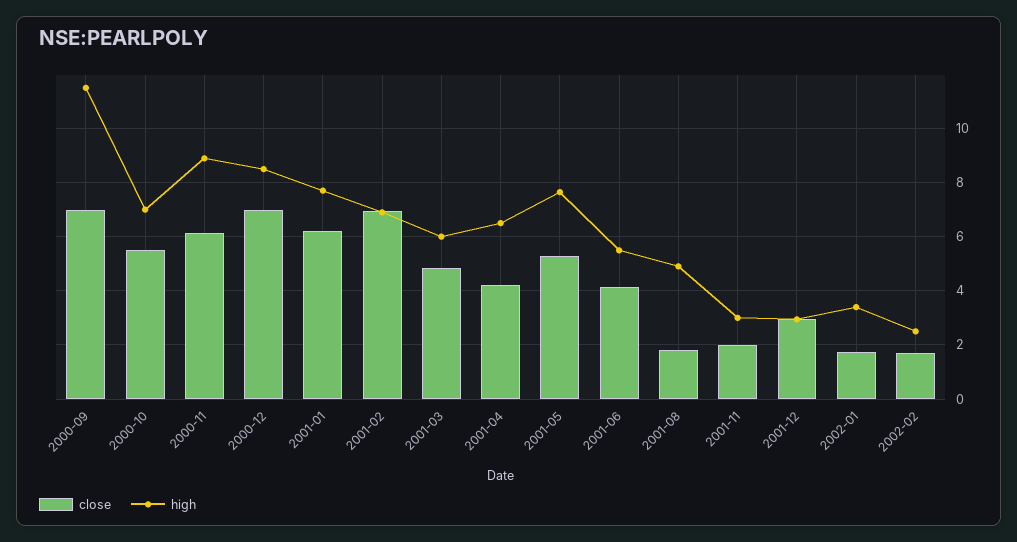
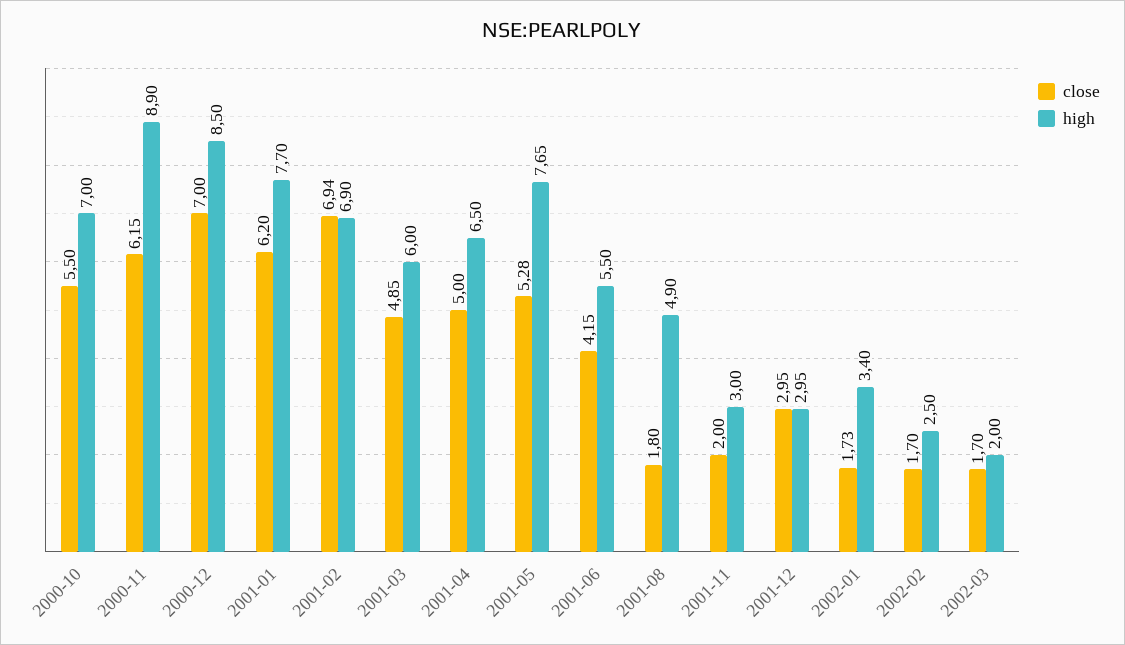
close, 2000-09: 7 -> none
high, 2000-09: 11.5 -> none
close, 2001-04: 4.25 -> 5
close, 2002-03: none -> 1.7
high, 2002-03: none -> 2

